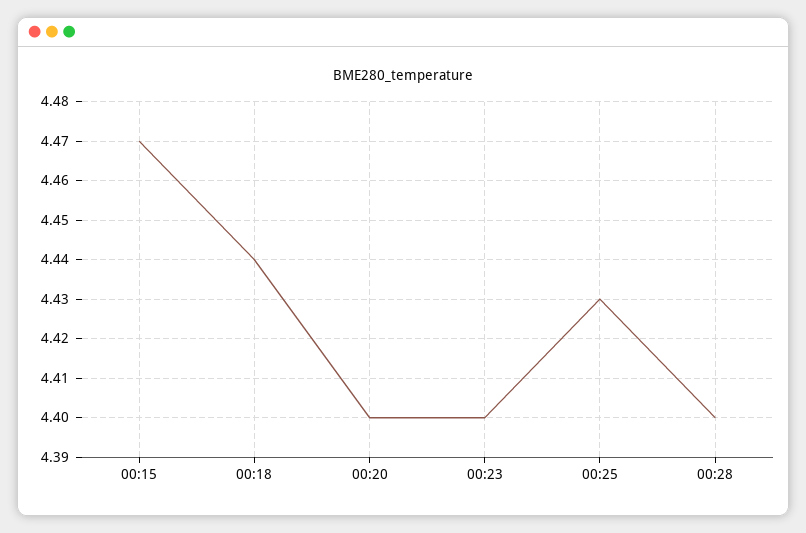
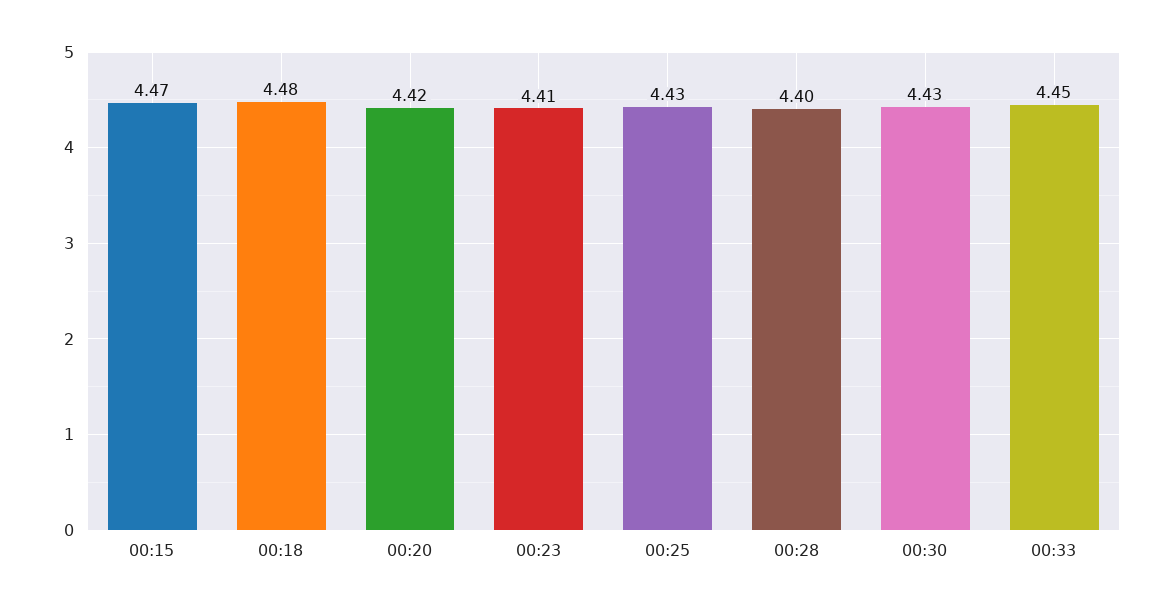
00:18: 4.44 -> 4.48
00:20: 4.4 -> 4.42
00:23: 4.4 -> 4.41
00:30: none -> 4.43
00:33: none -> 4.45

